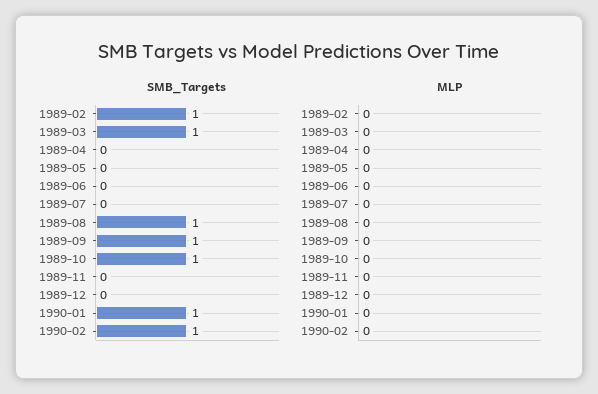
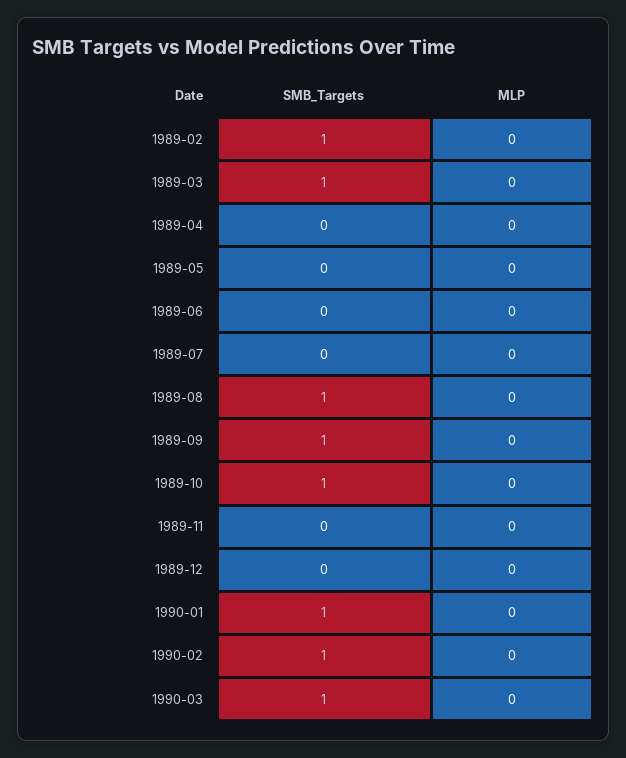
SMB_Targets, 1990-03: none -> 1
MLP, 1990-03: none -> 0

